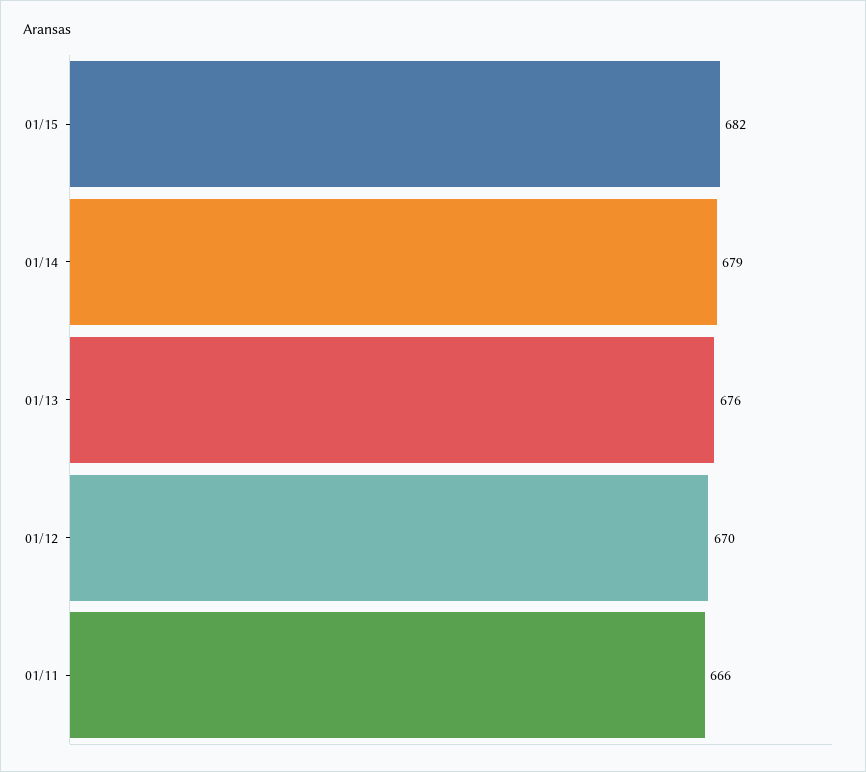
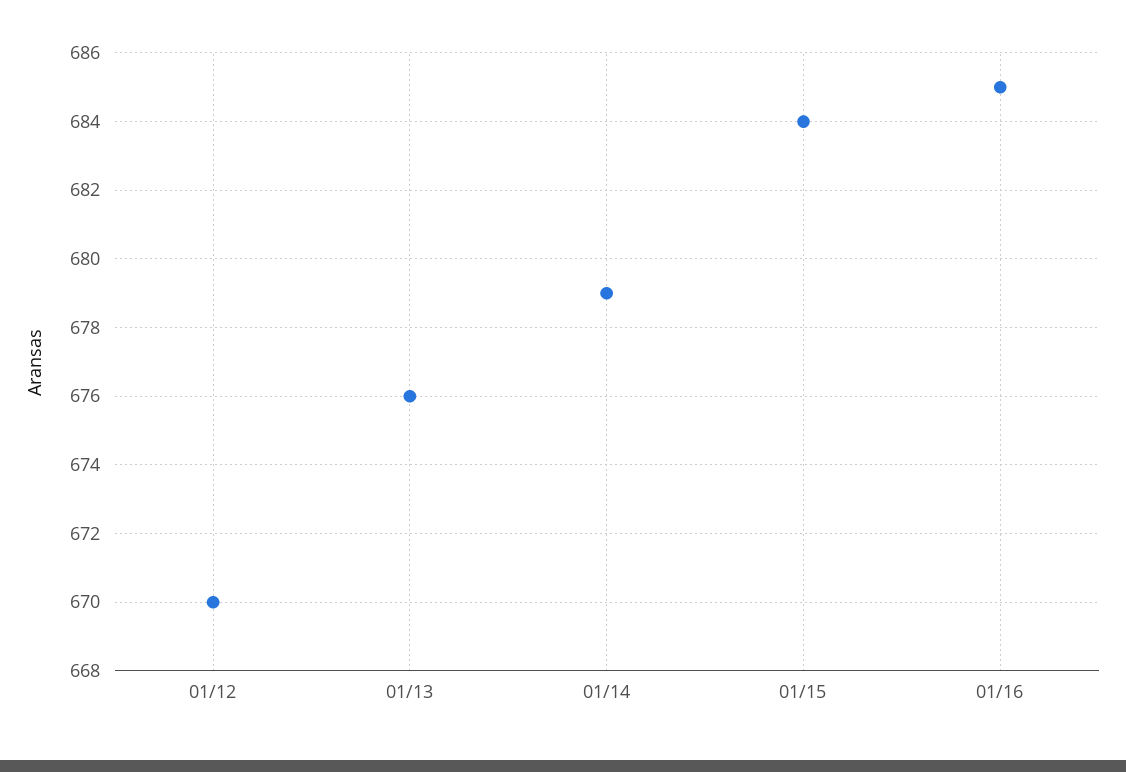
01/15: 682 -> 684
01/11: 666 -> none
01/16: none -> 685

